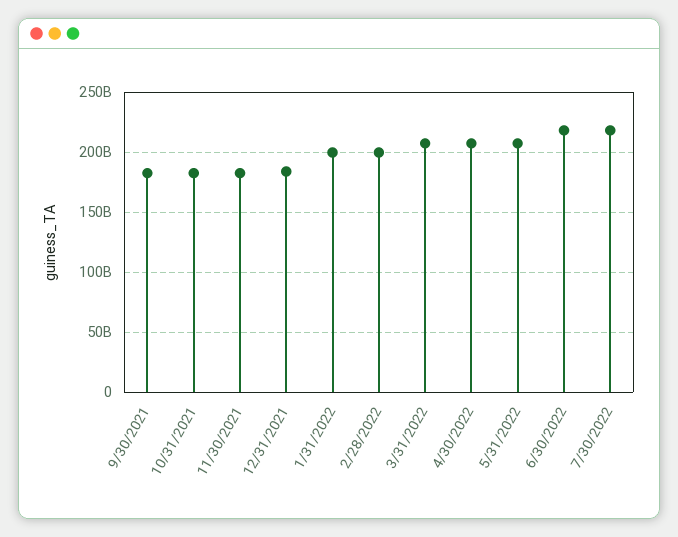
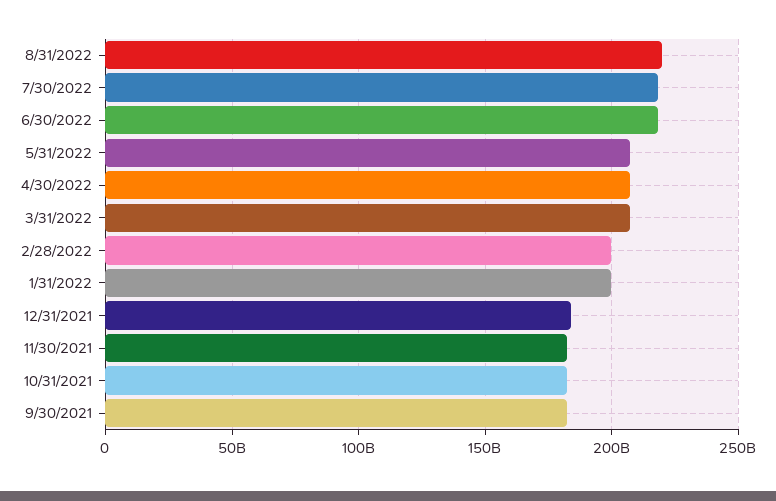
8/31/2022: none -> 220000000000

